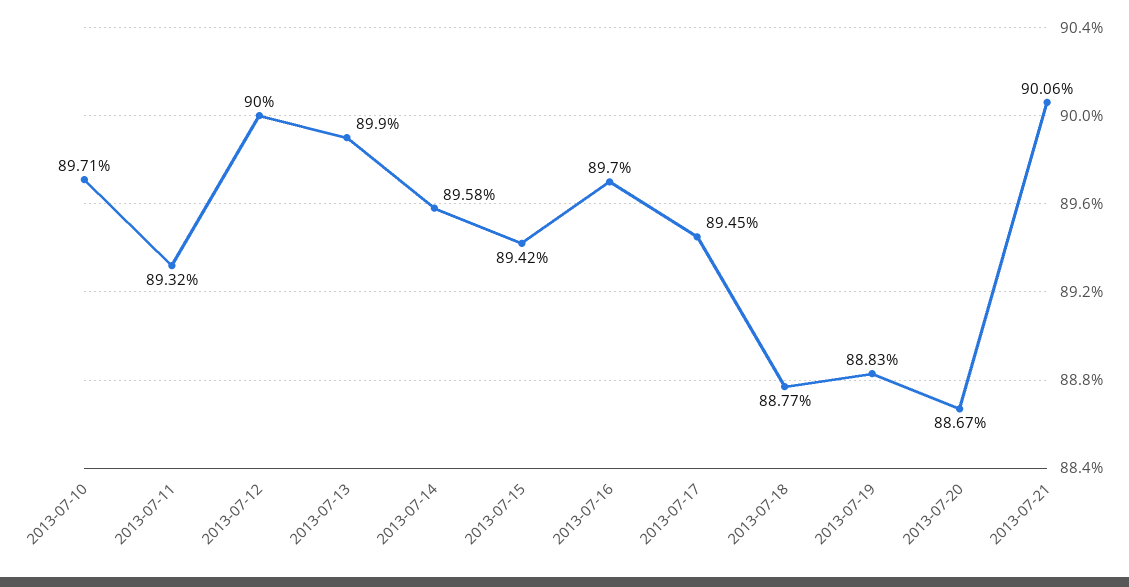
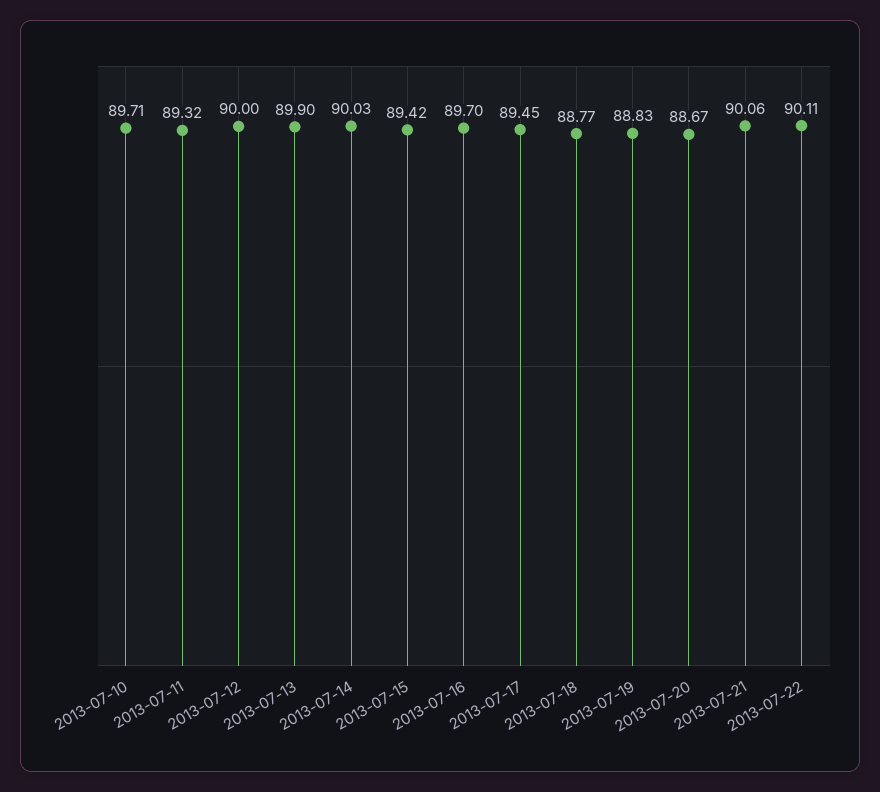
2013-07-14: 89.58 -> 90.03
2013-07-22: none -> 90.11

